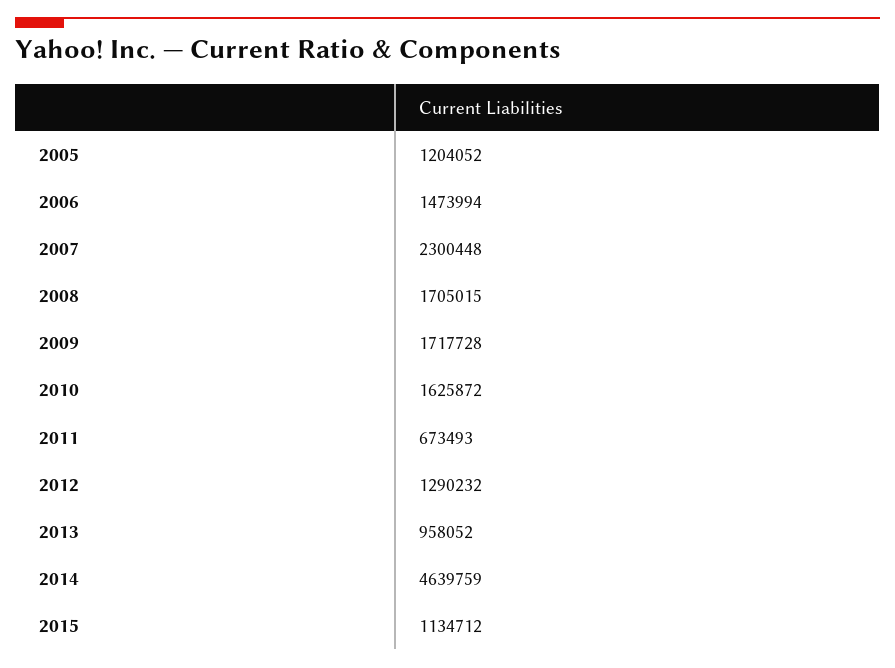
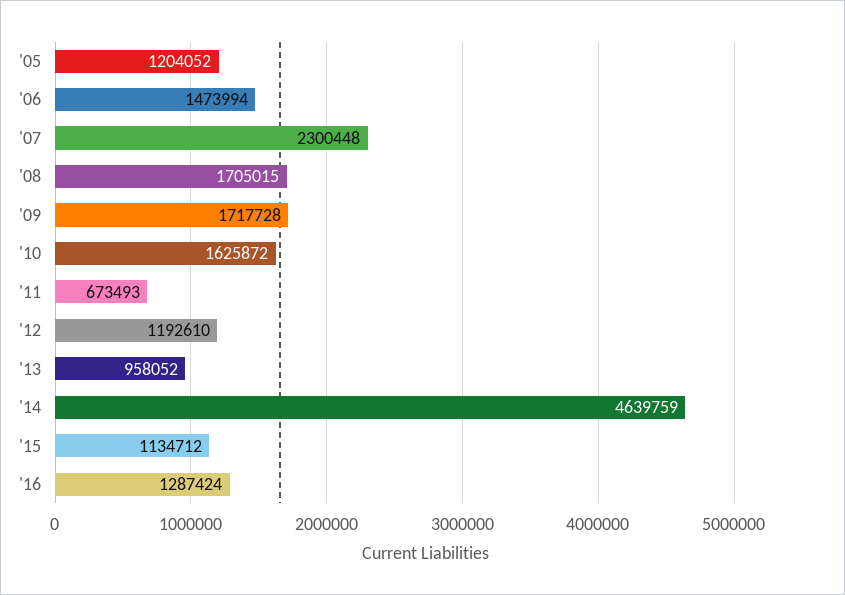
2012: 1290232 -> 1192610
'16: none -> 1287424

